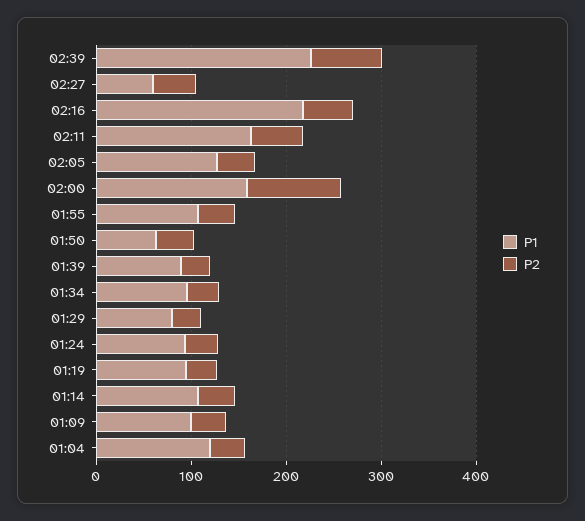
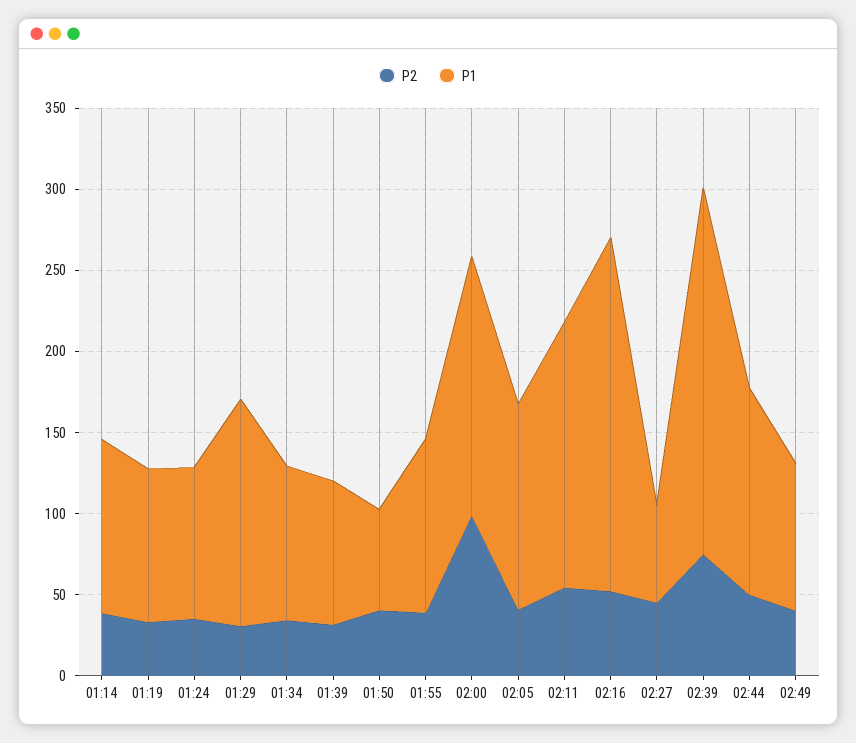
P1, 01:29: 80 -> 140
P1, 01:09: 100 -> none
P2, 01:09: 40 -> none
P1, 01:04: 120 -> none
P2, 01:04: 40 -> none
P2, 02:44: none -> 50
P1, 02:44: none -> 130
P2, 02:49: none -> 40
P1, 02:49: none -> 90

